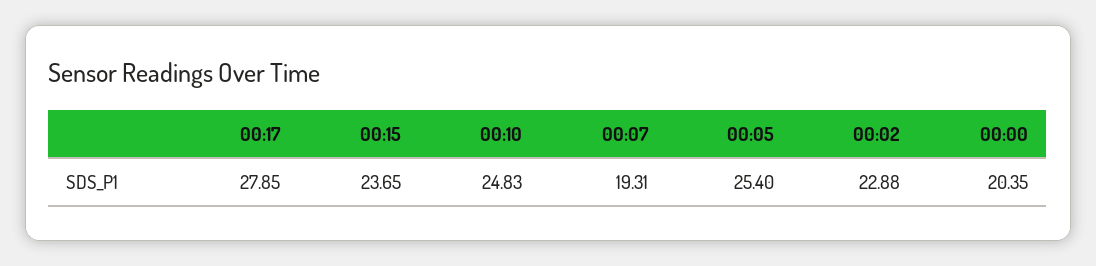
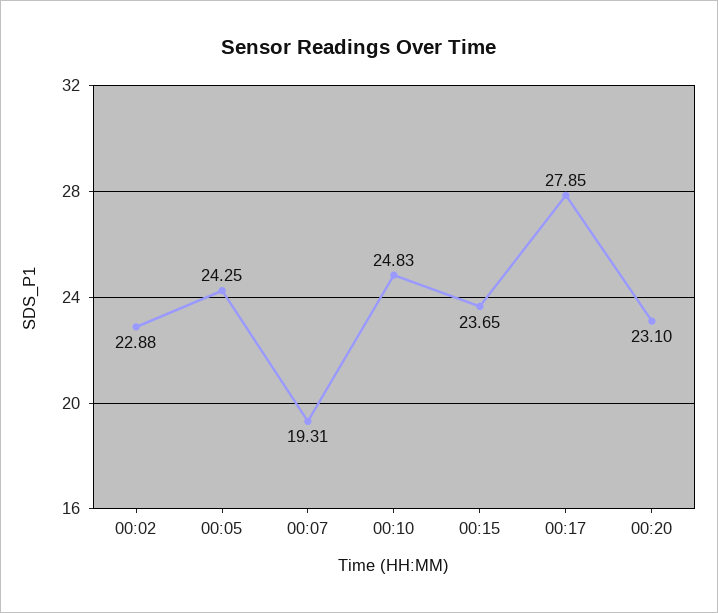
00:05: 25.4 -> 24.25
00:00: 20.35 -> none
00:20: none -> 23.1

